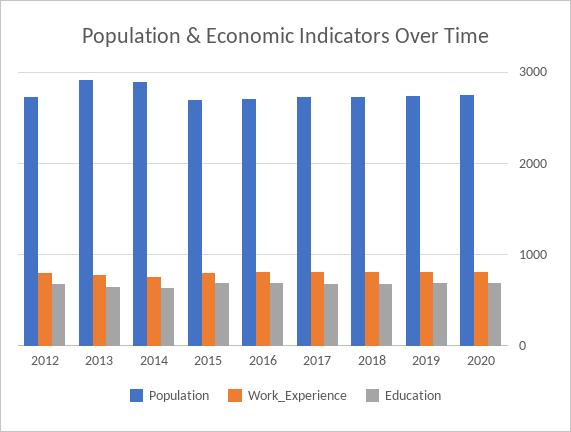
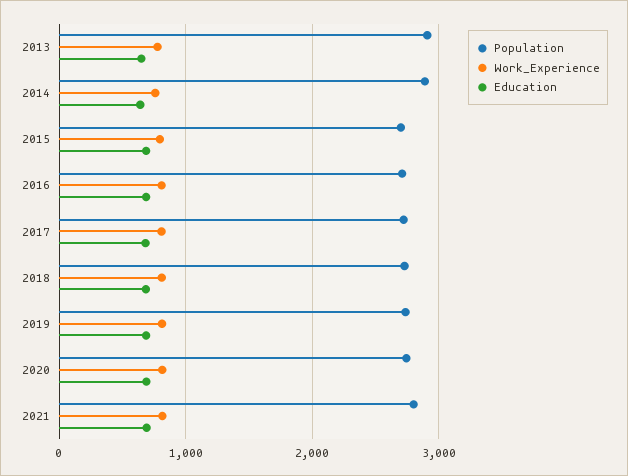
Population, 2012: 2700 -> none
Work_Experience, 2012: 800 -> none
Education, 2012: 700 -> none
Population, 2021: none -> 2800
Work_Experience, 2021: none -> 800
Education, 2021: none -> 700

